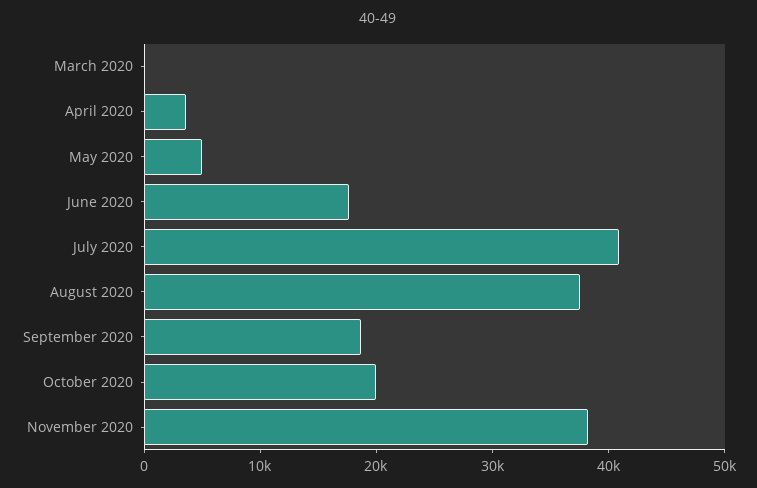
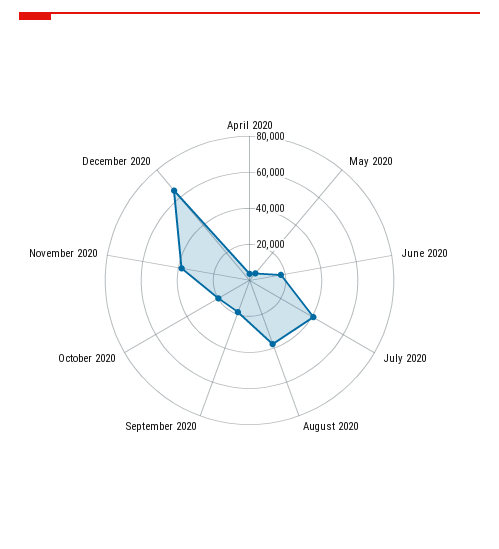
March 2020: 0 -> none
December 2020: none -> 65000

